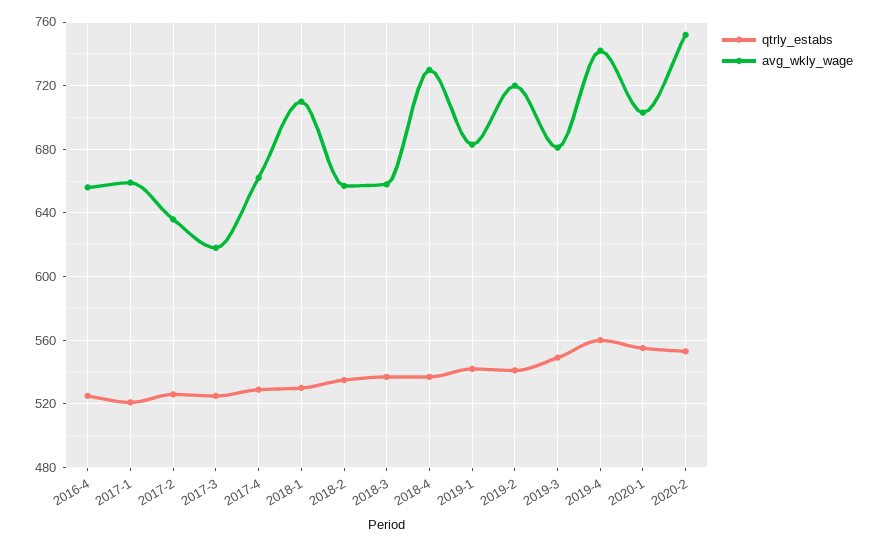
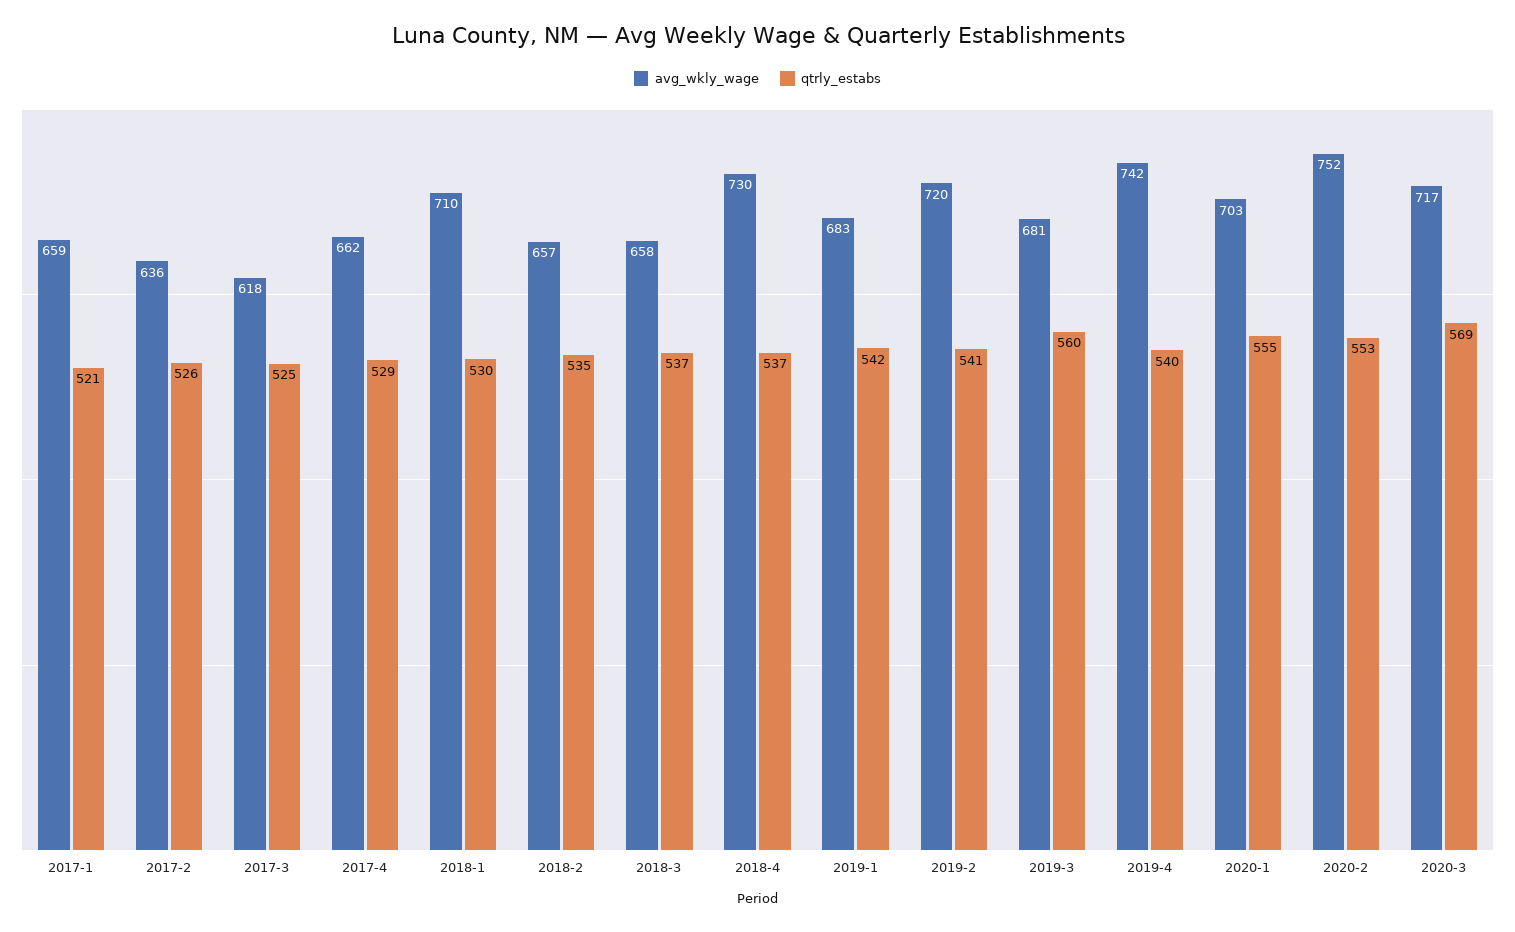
qtrly_estabs, 2016-4: 525 -> none
avg_wkly_wage, 2016-4: 655 -> none
qtrly_estabs, 2019-3: 550 -> 560
qtrly_estabs, 2019-4: 560 -> 540
avg_wkly_wage, 2020-3: none -> 717
qtrly_estabs, 2020-3: none -> 569

